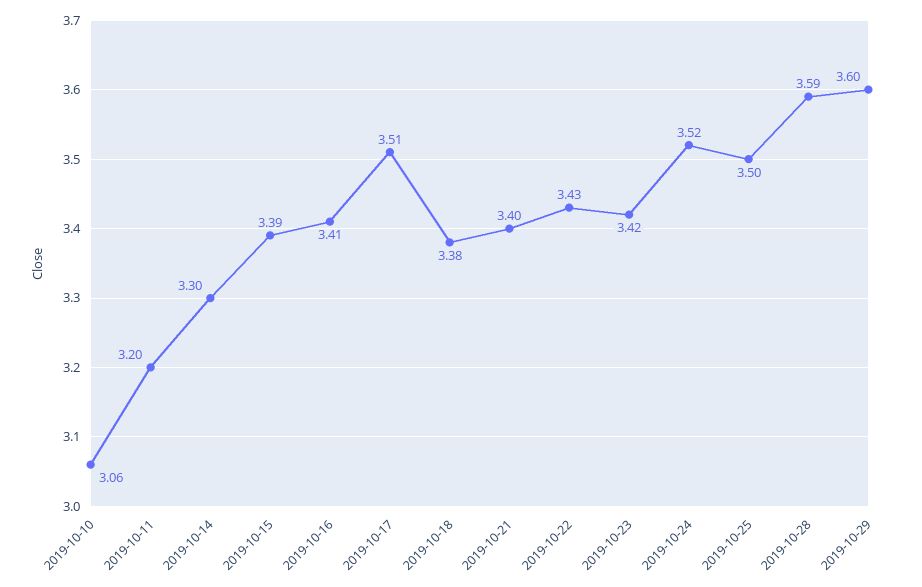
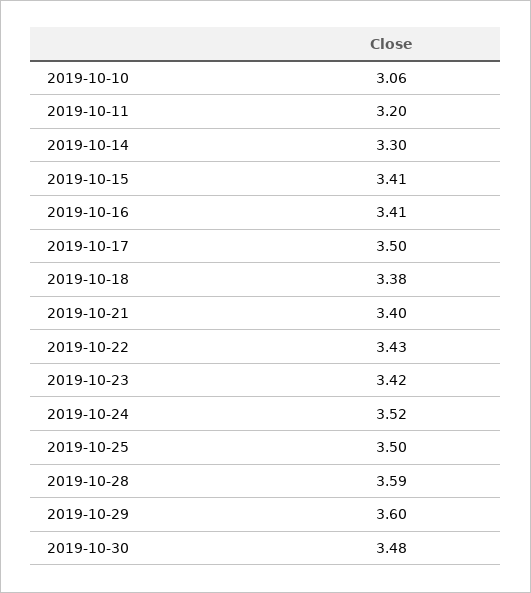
2019-10-15: 3.39 -> 3.41
2019-10-17: 3.51 -> 3.5
2019-10-30: none -> 3.48

